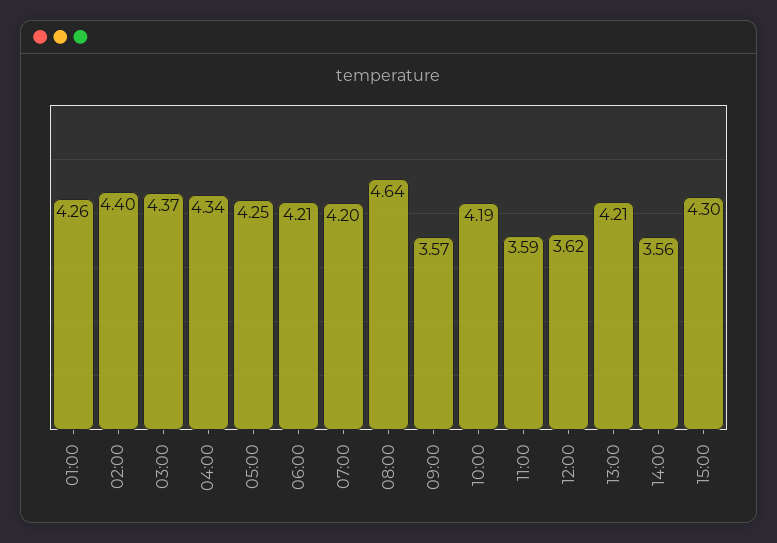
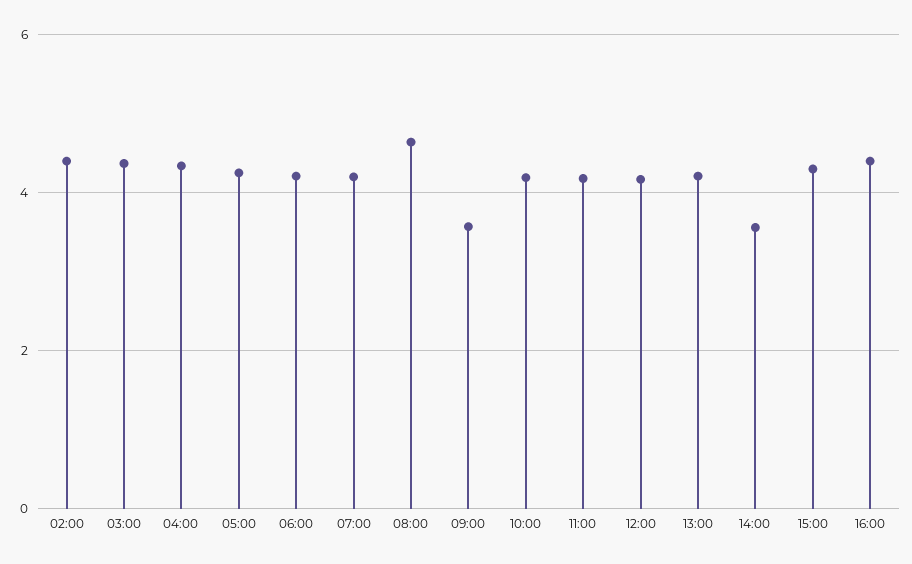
01:00: 4.26 -> none
11:00: 3.59 -> 4.2
12:00: 3.62 -> 4.2
16:00: none -> 4.4

